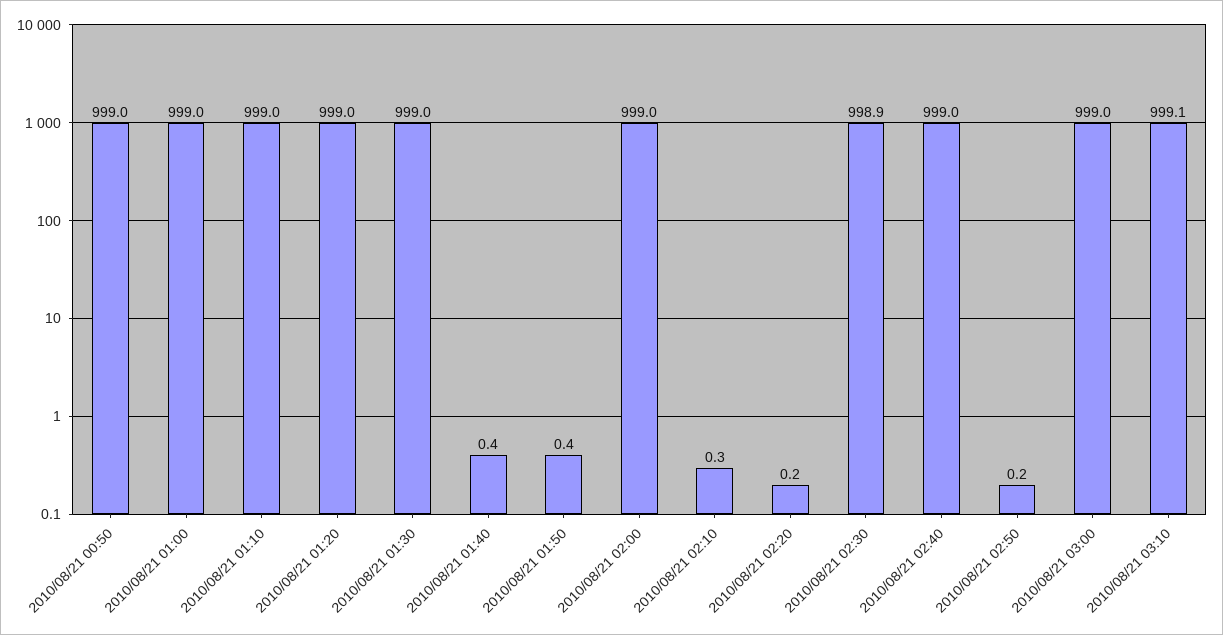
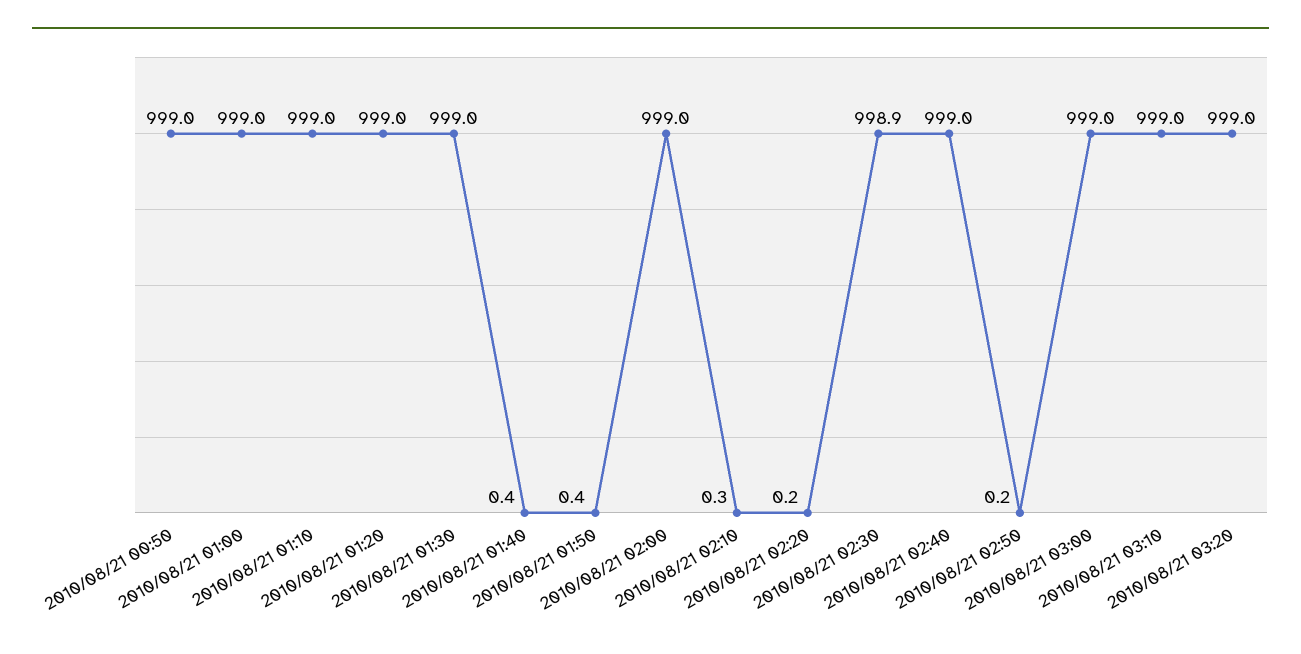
2010/08/21 03:10: 999.1 -> 999
2010/08/21 03:20: none -> 999

